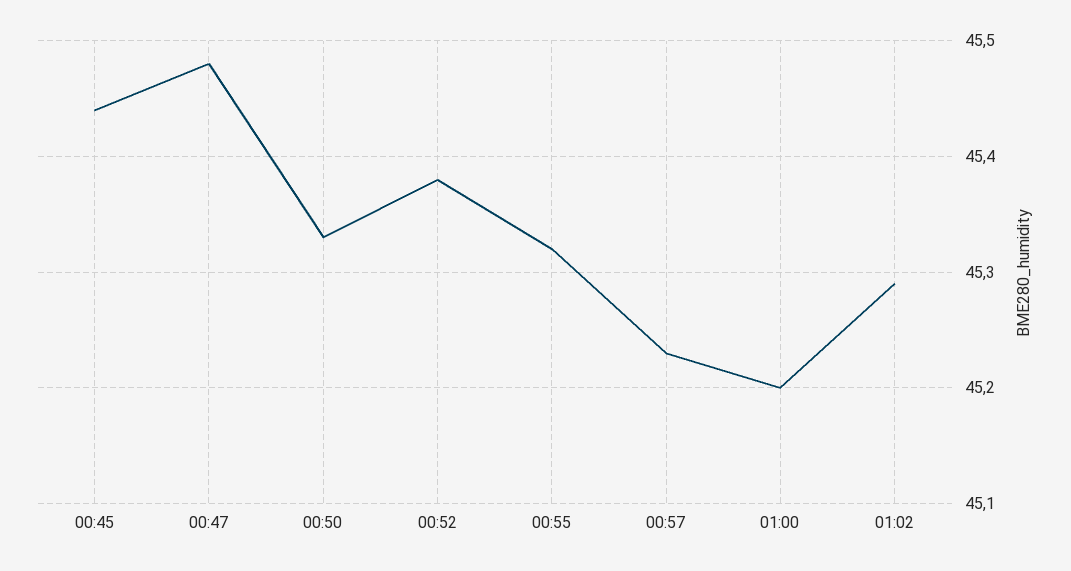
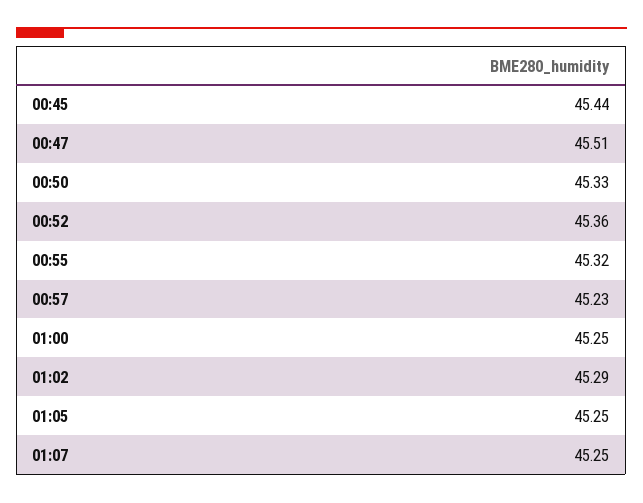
00:47: 45.48 -> 45.51
00:52: 45.38 -> 45.36
01:00: 45.2 -> 45.25
01:05: none -> 45.25
01:07: none -> 45.25

